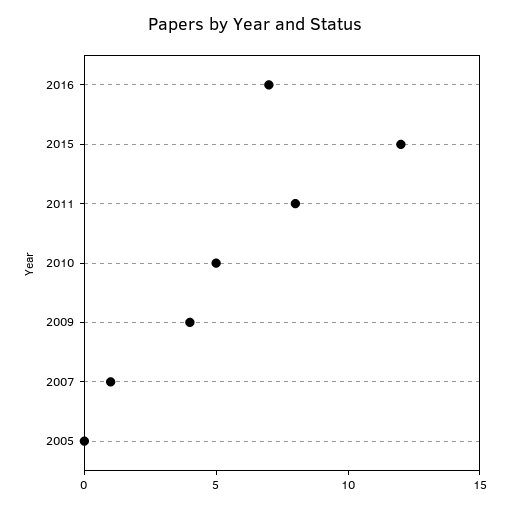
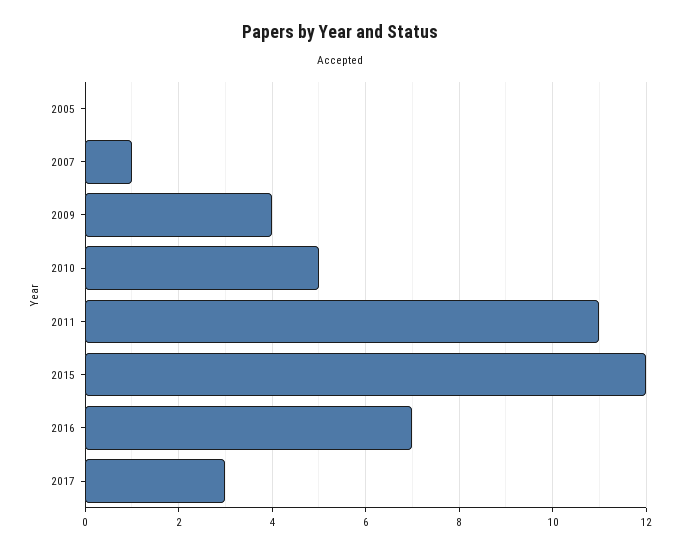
2011: 8 -> 11
2017: none -> 3

